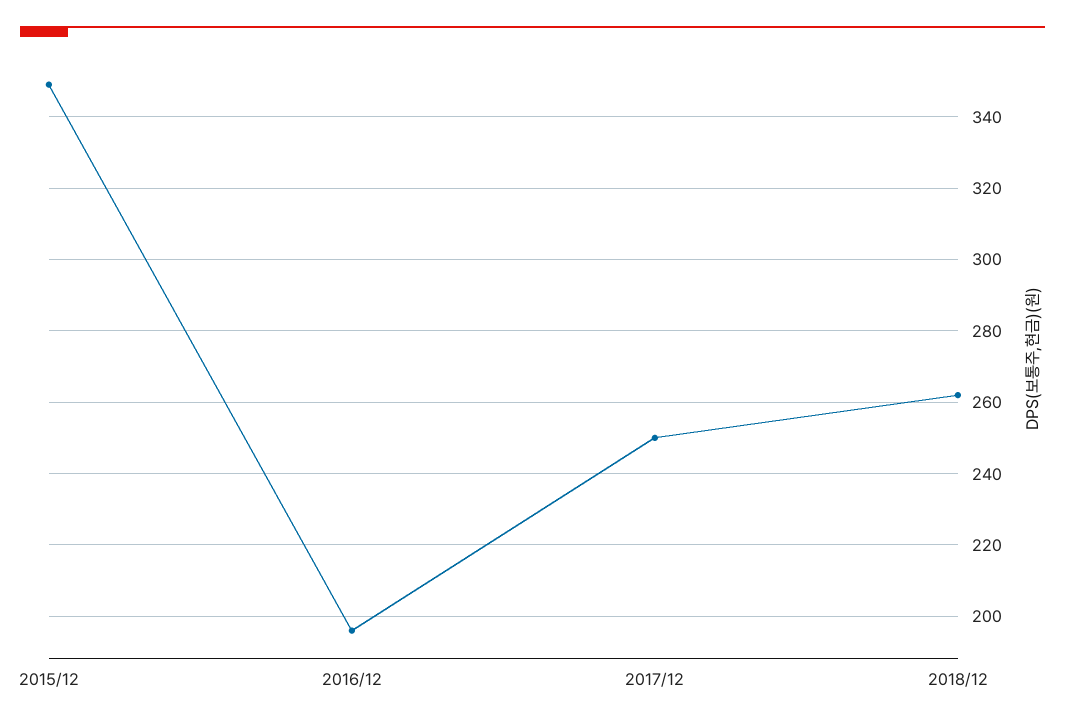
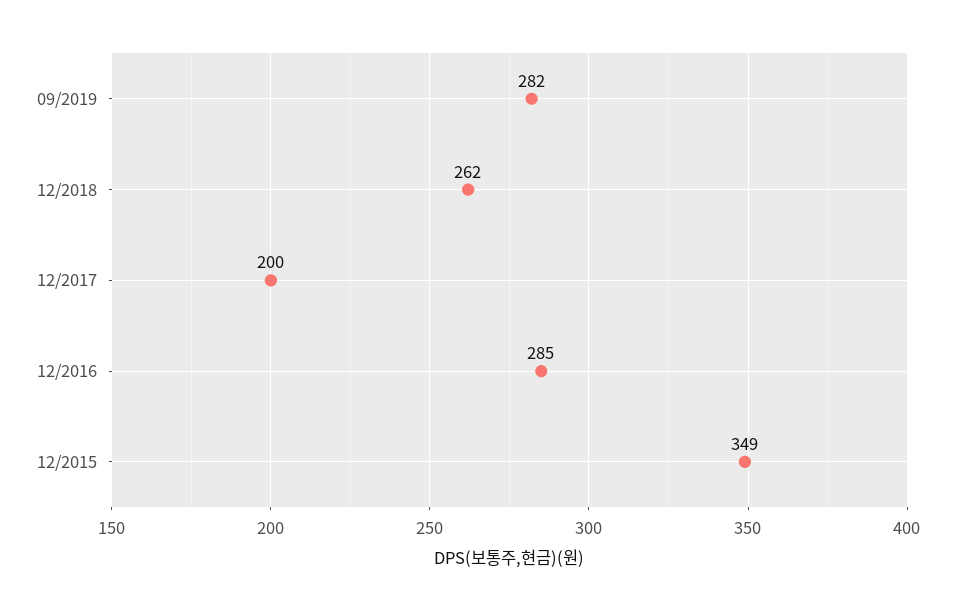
2016/12: 195 -> 285
2017/12: 250 -> 200
09/2019: none -> 282

